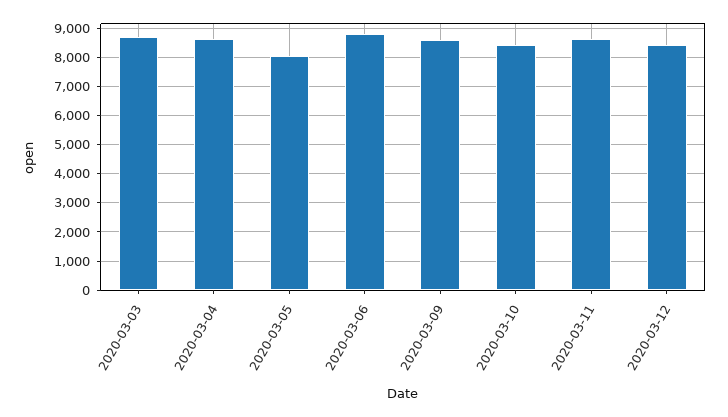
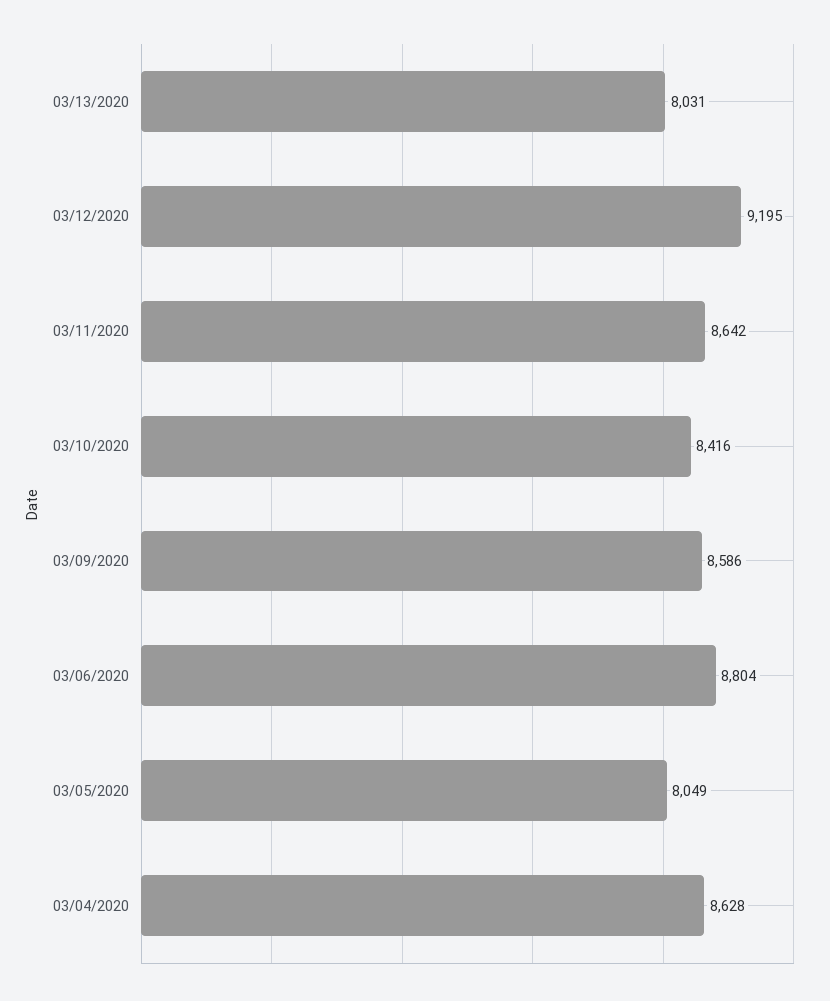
2020-03-03: 8750 -> none
2020-03-12: 8500 -> 9195
03/13/2020: none -> 8031

